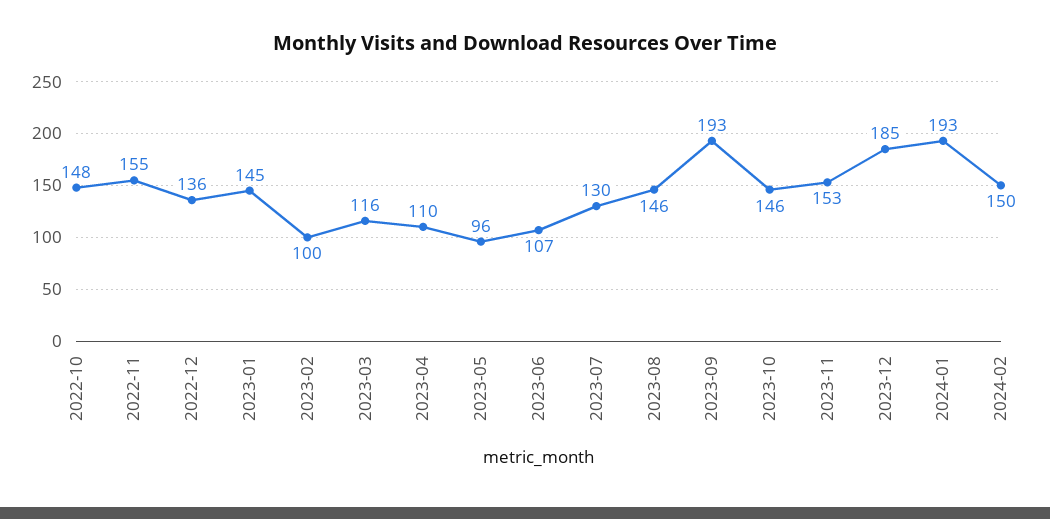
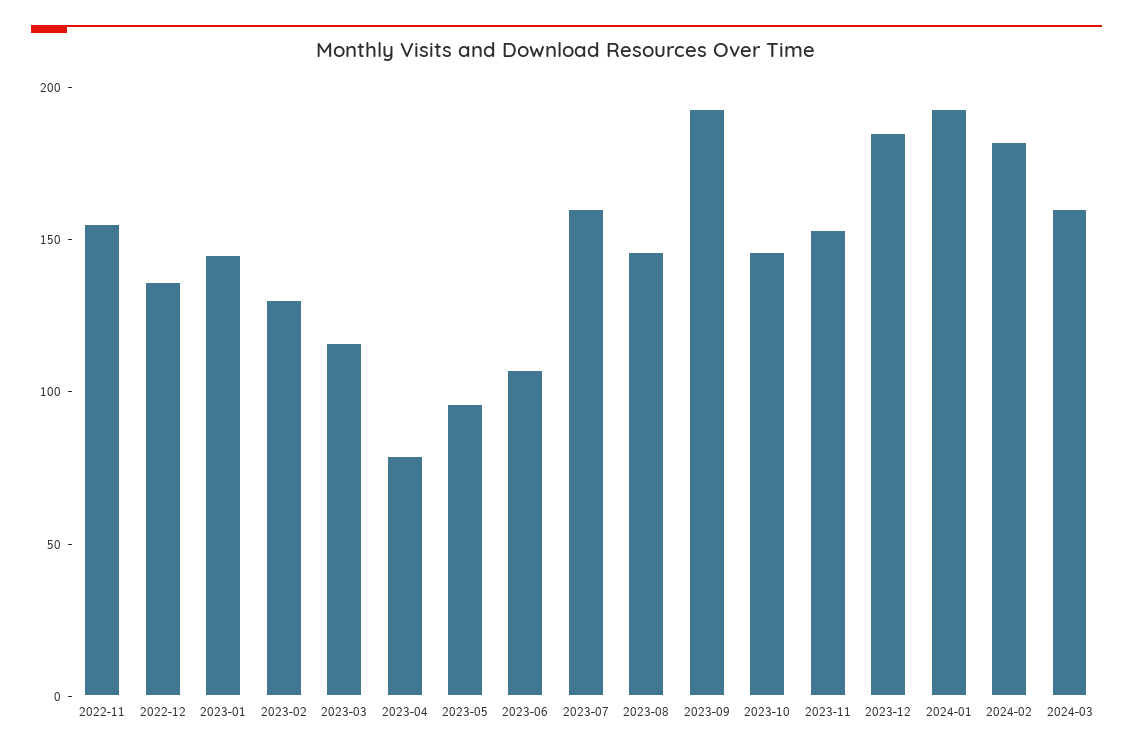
2022-10: 148 -> none
2023-02: 100 -> 130
2023-04: 110 -> 80
2023-07: 130 -> 160
2024-02: 150 -> 180
2024-03: none -> 160

